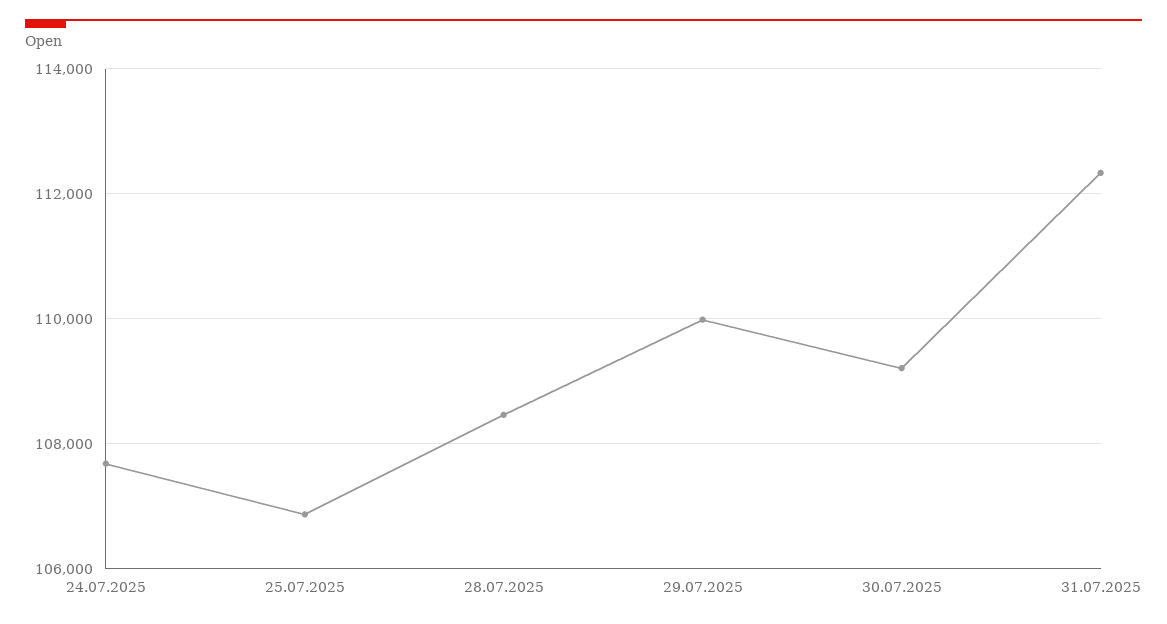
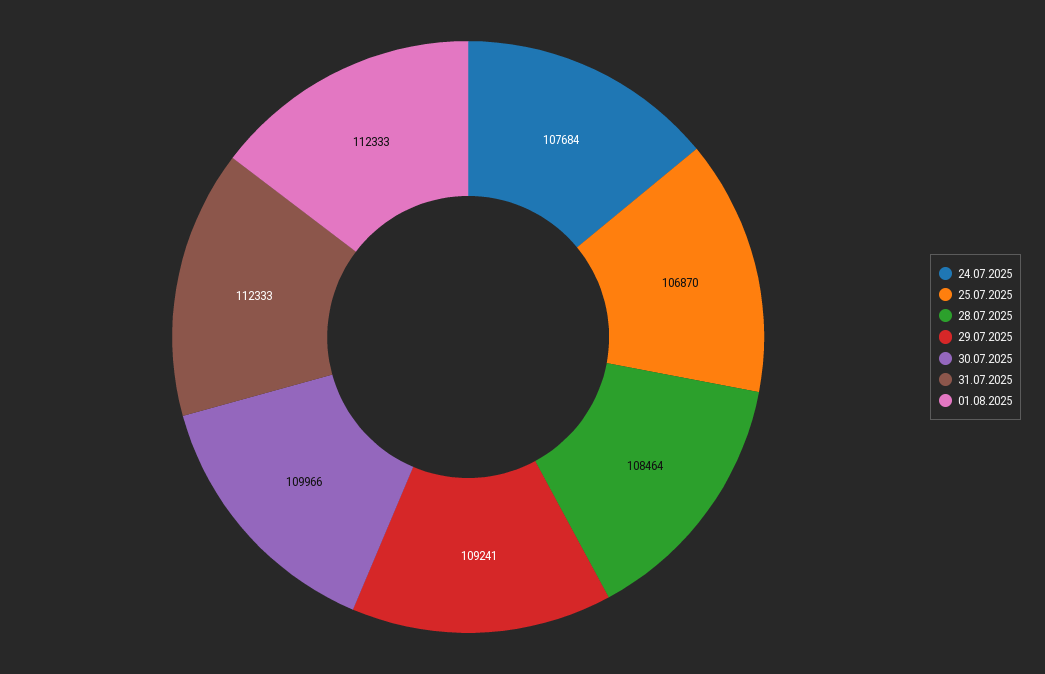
29.07.2025: 110000 -> 109241
30.07.2025: 109200 -> 109966
01.08.2025: none -> 112333

